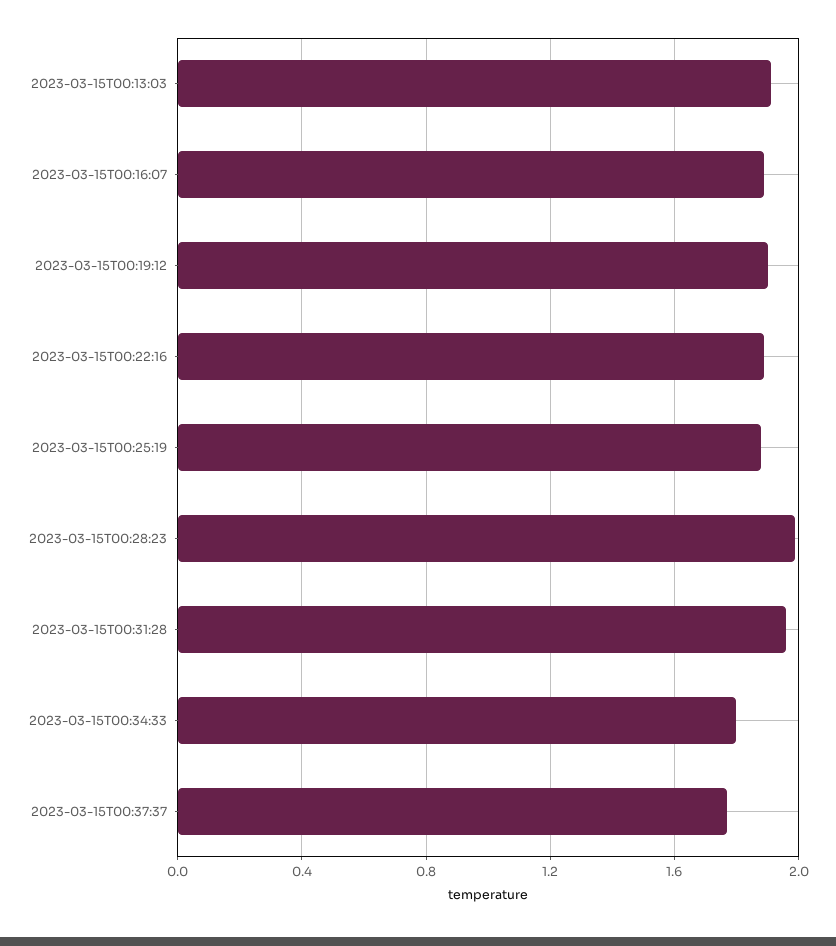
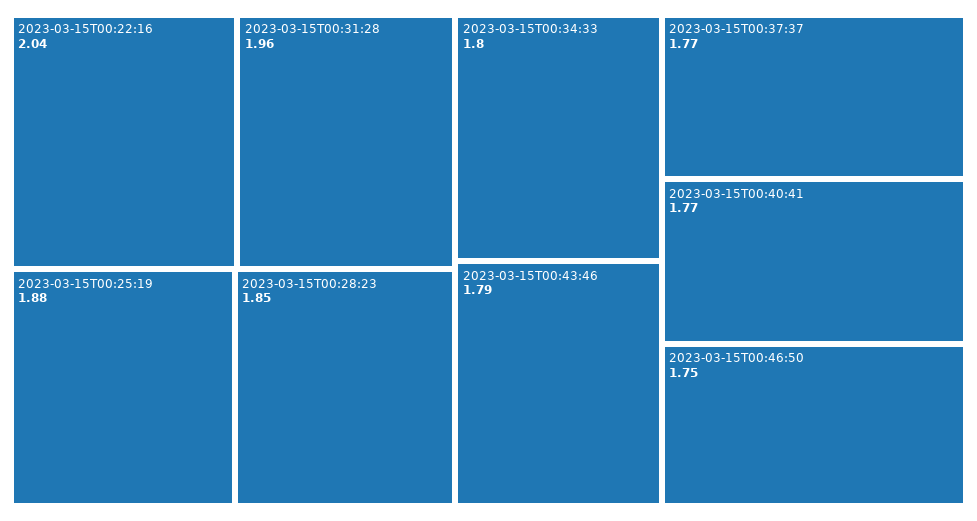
2023-03-15T00:13:03: 1.9 -> none
2023-03-15T00:16:07: 1.9 -> none
2023-03-15T00:19:12: 1.9 -> none
2023-03-15T00:22:16: 1.9 -> 2.04
2023-03-15T00:28:23: 2 -> 1.85
2023-03-15T00:43:46: none -> 1.79
2023-03-15T00:40:41: none -> 1.77
2023-03-15T00:46:50: none -> 1.75

